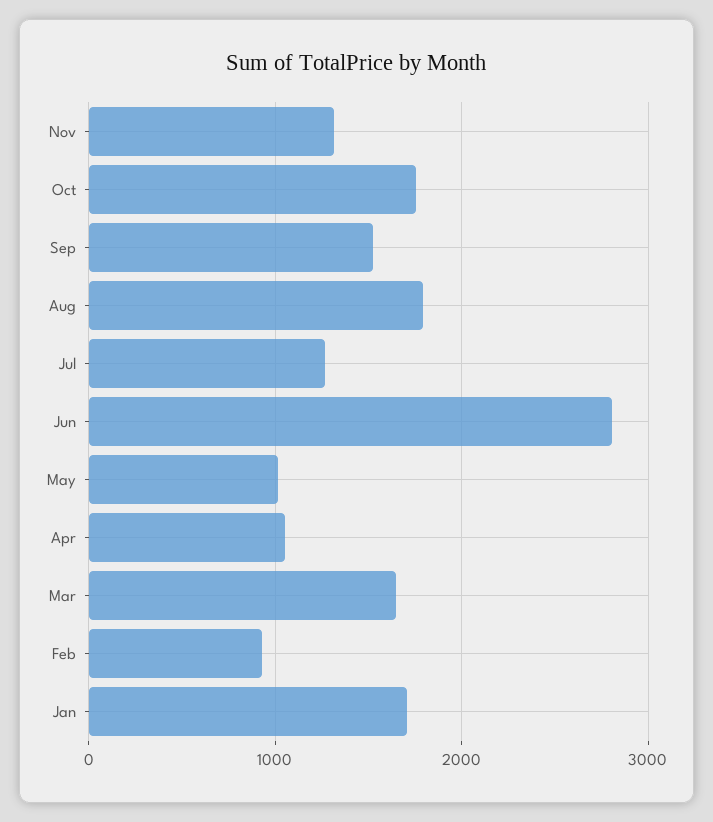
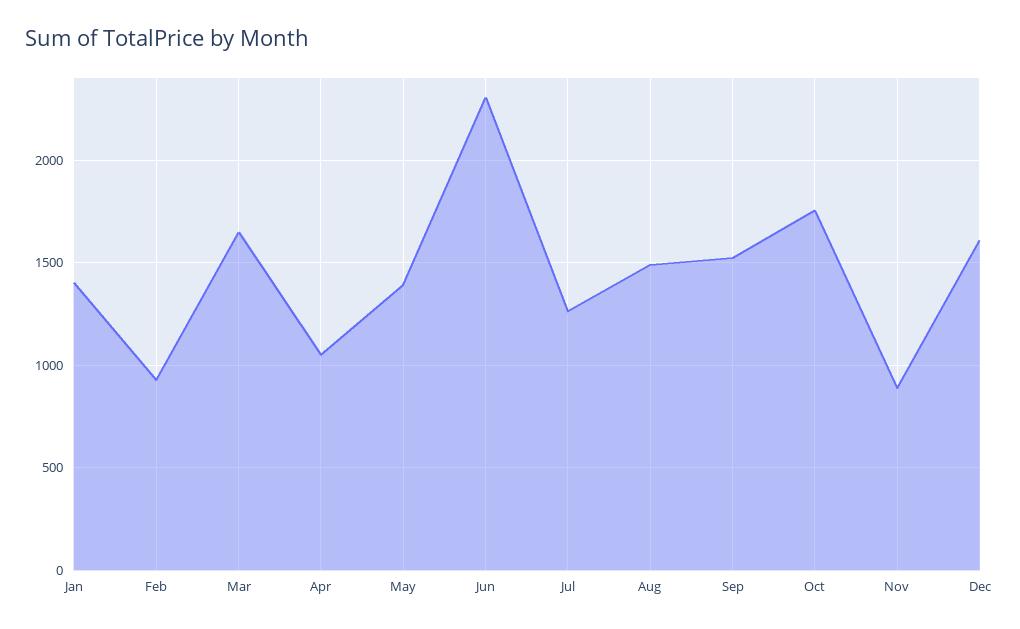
Nov: 1300 -> 900
Aug: 1800 -> 1500
Jun: 2800 -> 2300
May: 1000 -> 1400
Jan: 1700 -> 1400
Dec: none -> 1600

